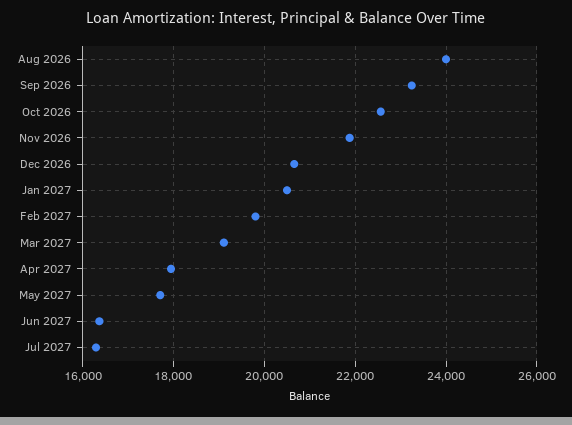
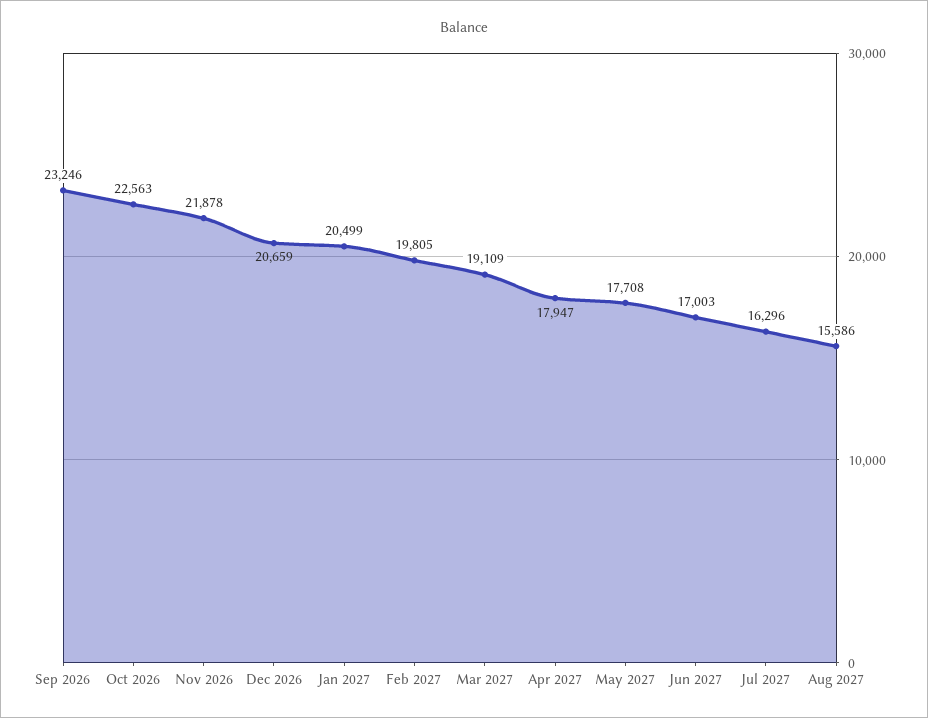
Aug 2026: 24000 -> none
Jun 2027: 16400 -> 17003
Aug 2027: none -> 15586

